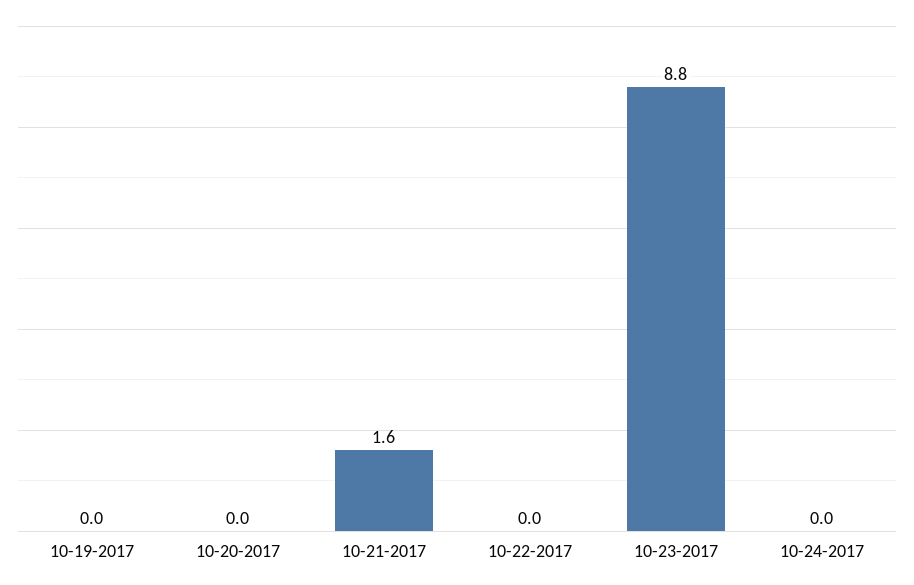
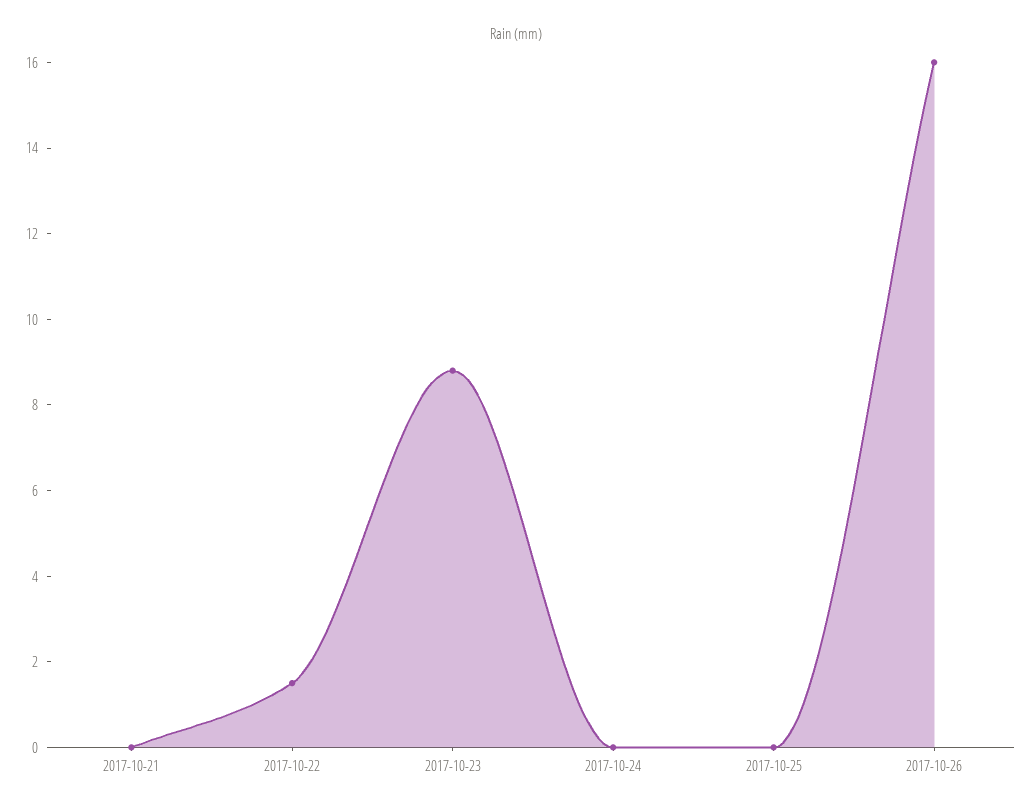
10-19-2017: 0 -> none
10-20-2017: 0 -> none
10-21-2017: 1.6 -> 0
10-22-2017: 0 -> 1.5
2017-10-25: none -> 0
2017-10-26: none -> 16

